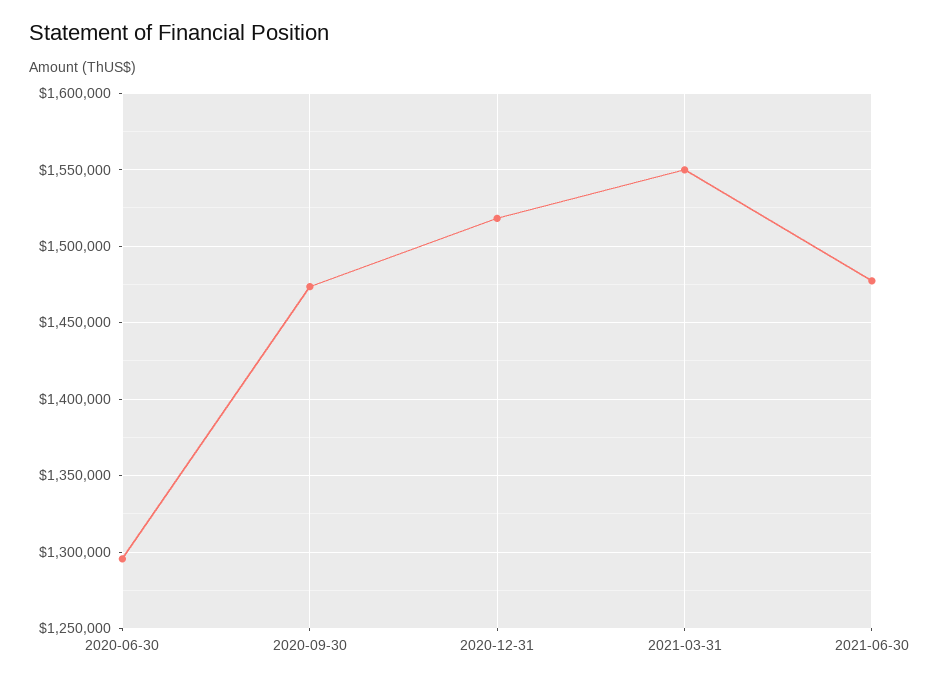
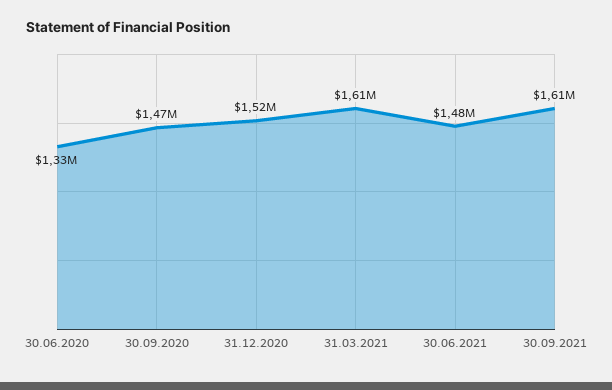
2020-06-30: 1295000 -> 1330000
2021-03-31: 1550000 -> 1610000
30.09.2021: none -> 1610000

